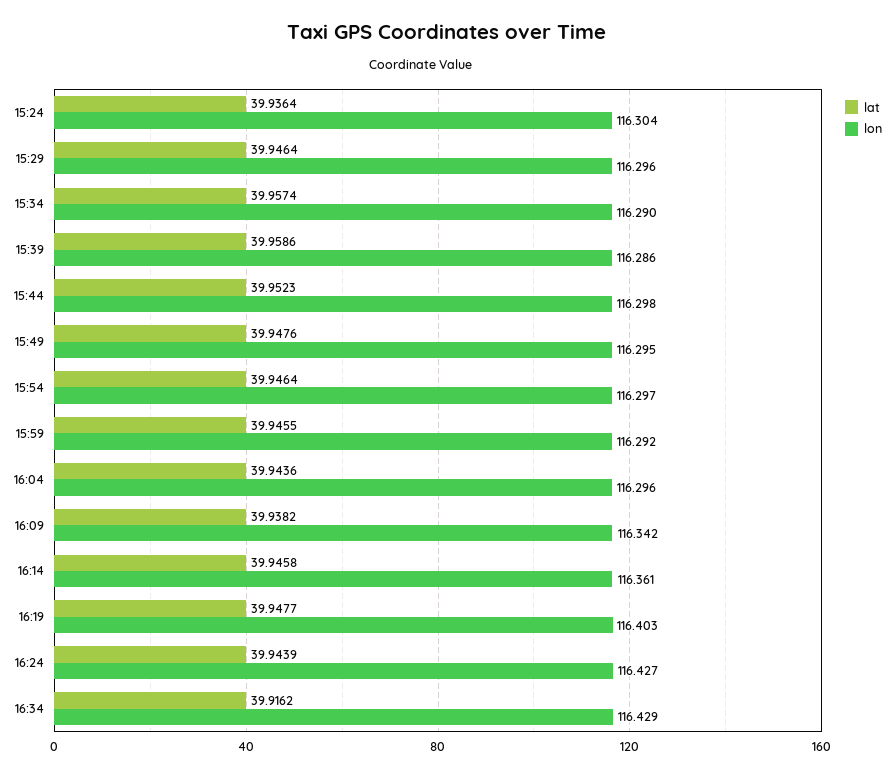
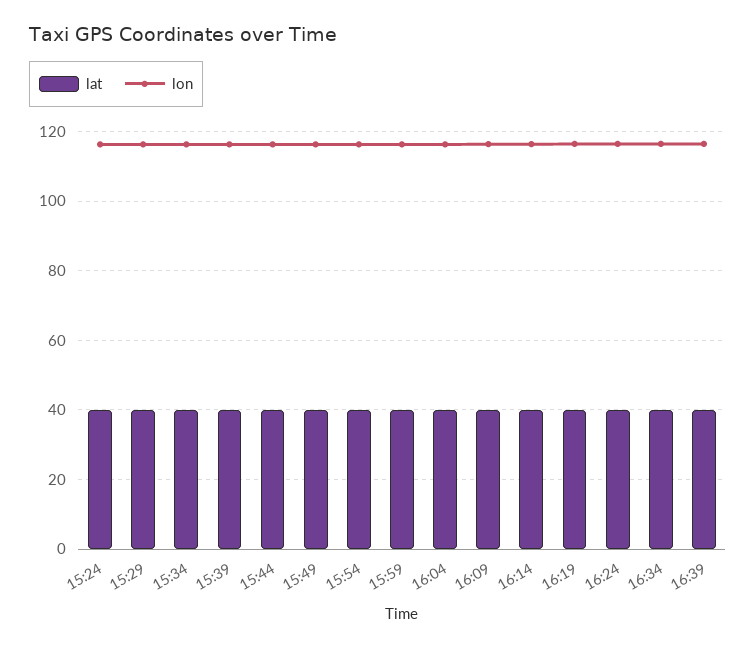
lat, 16:39: none -> 40
lon, 16:39: none -> 116

